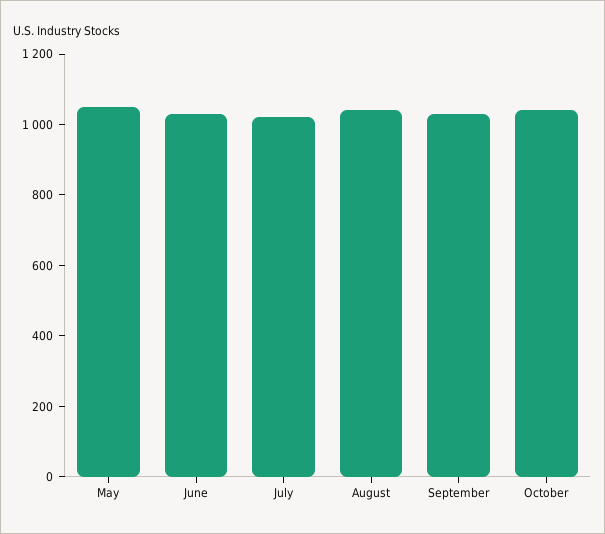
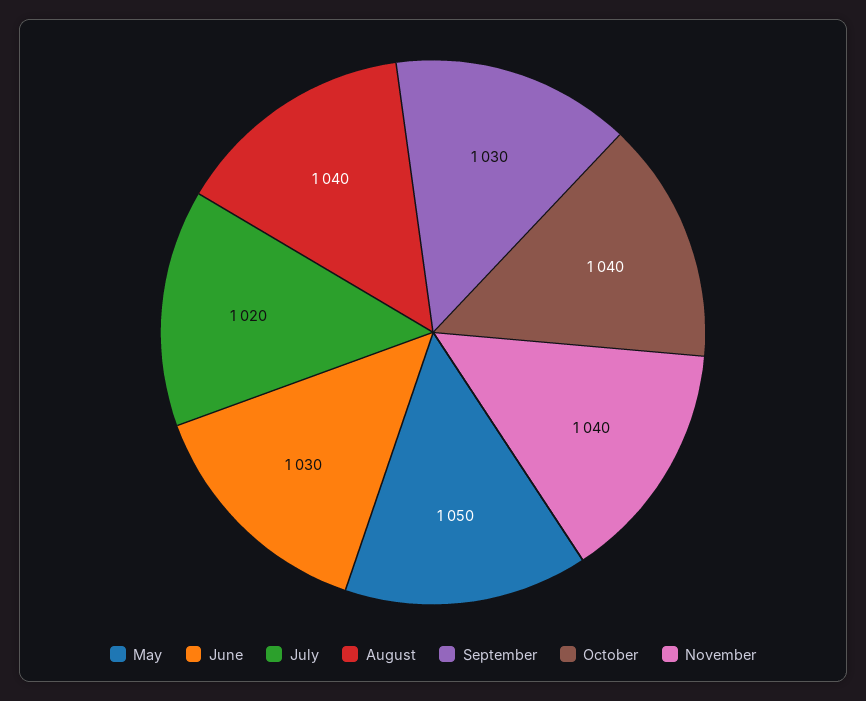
November: none -> 1040

